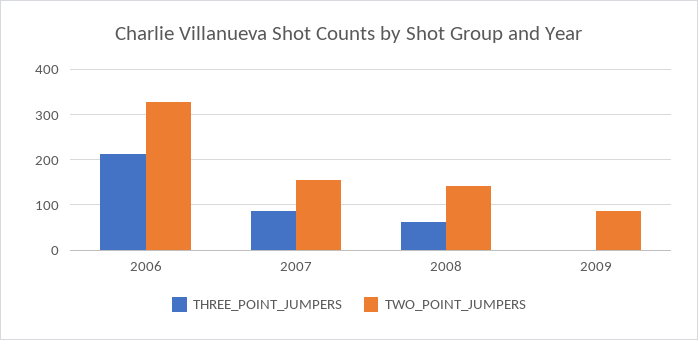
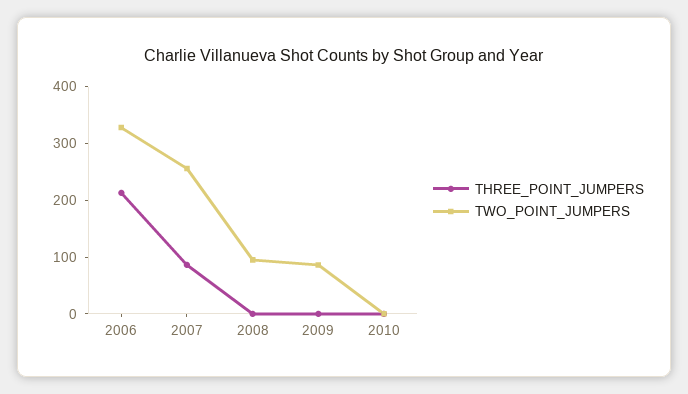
TWO_POINT_JUMPERS, 2007: 160 -> 260
THREE_POINT_JUMPERS, 2008: 60 -> 0
TWO_POINT_JUMPERS, 2008: 140 -> 100
THREE_POINT_JUMPERS, 2010: none -> 0
TWO_POINT_JUMPERS, 2010: none -> 0

